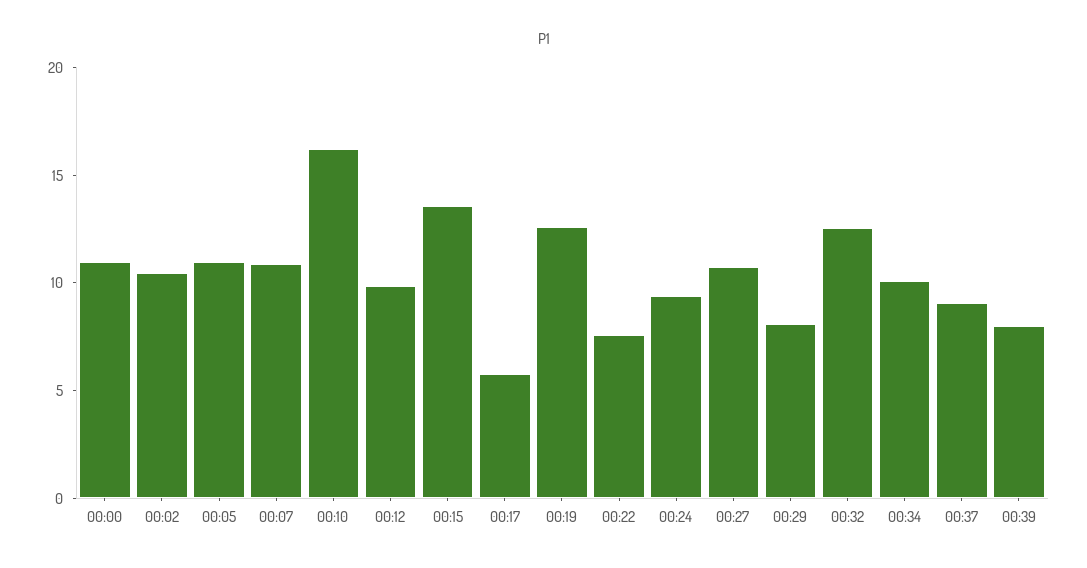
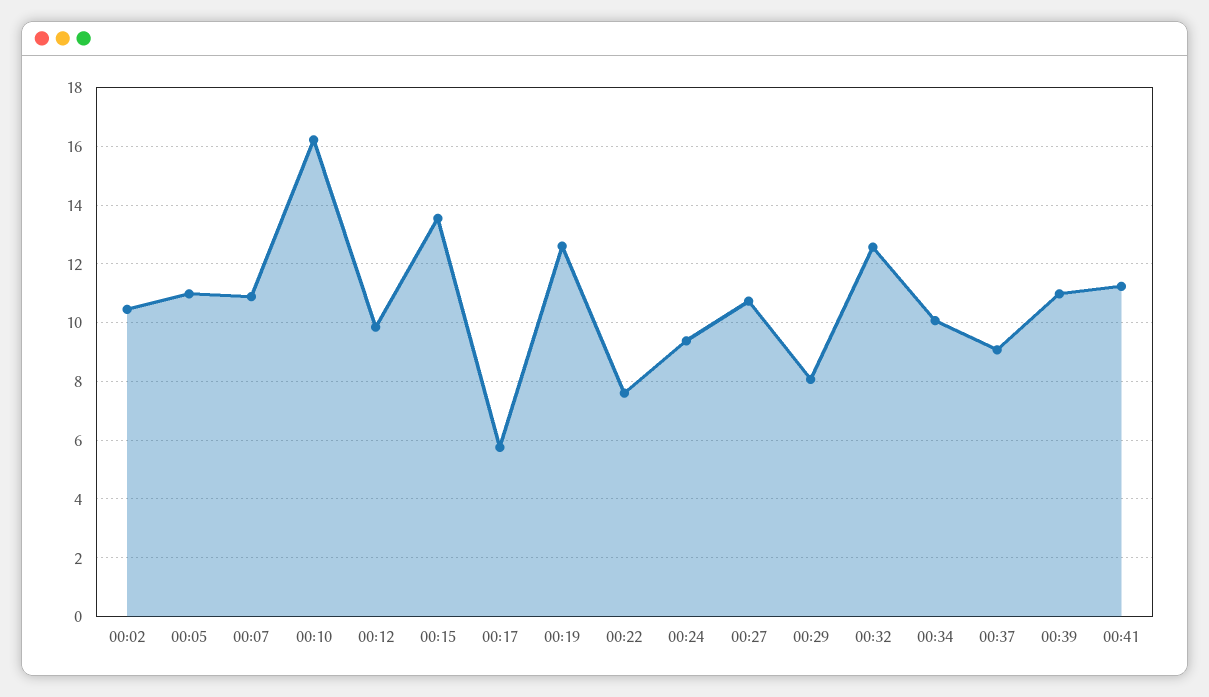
00:00: 11 -> none
00:39: 8 -> 11
00:41: none -> 11.25

